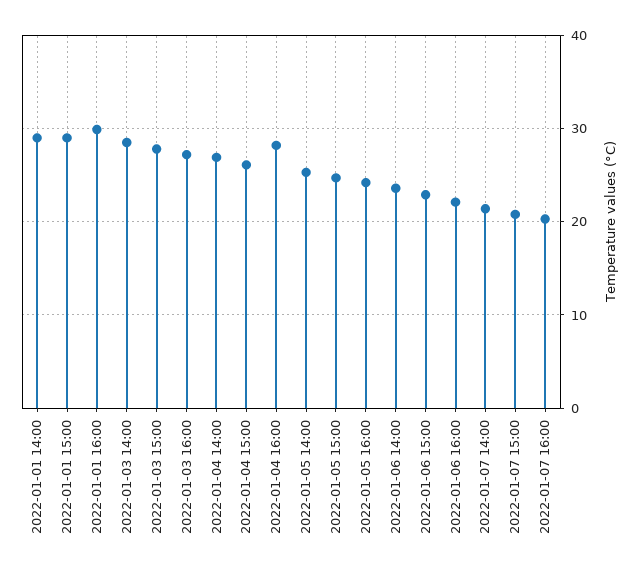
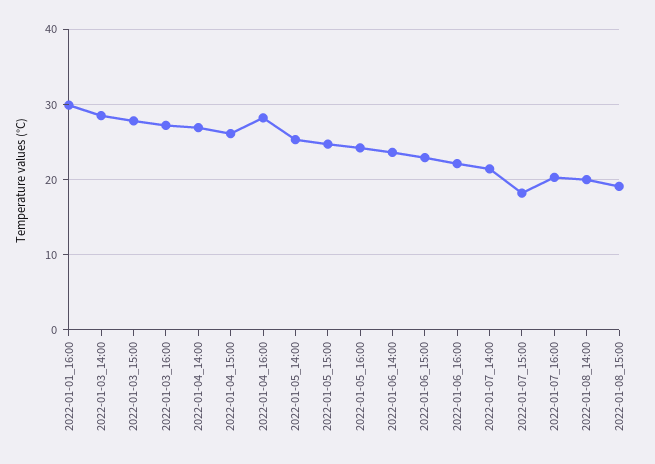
2022-01-01 14:00: 29 -> none
2022-01-01 15:00: 29 -> none
2022-01-07 15:00: 21 -> 18
2022-01-08_14:00: none -> 20
2022-01-08_15:00: none -> 19

